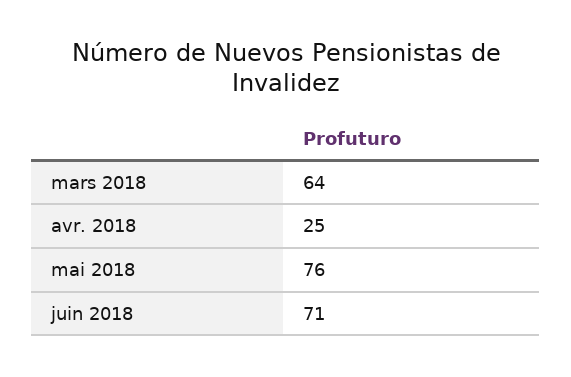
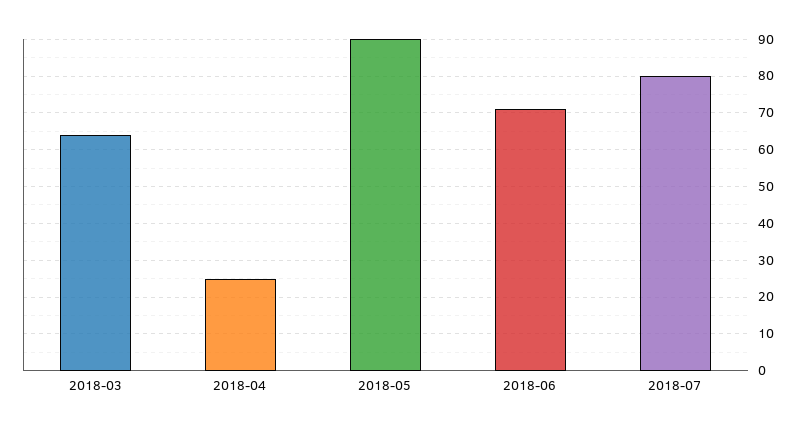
mai 2018: 76 -> 90
2018-07: none -> 80

